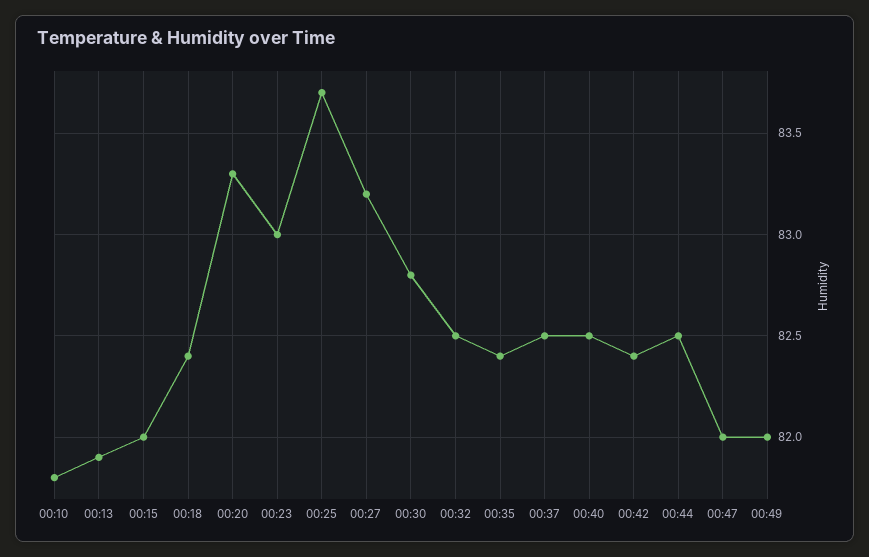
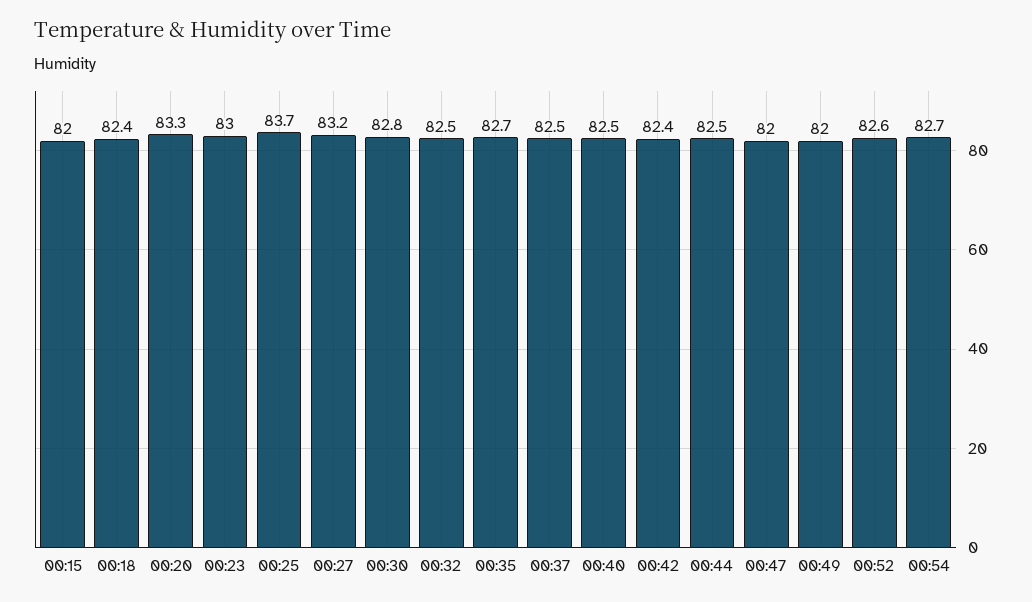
00:10: 81.8 -> none
00:13: 81.9 -> none
00:35: 82.4 -> 82.7
00:52: none -> 82.6
00:54: none -> 82.7

